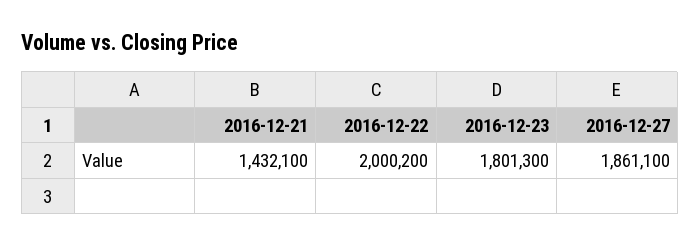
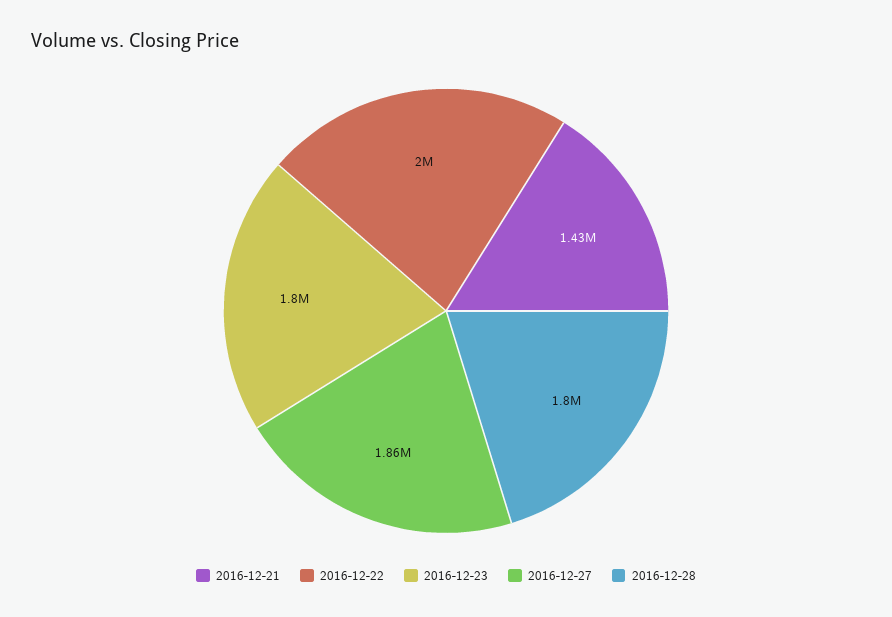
2016-12-28: none -> 1800000

